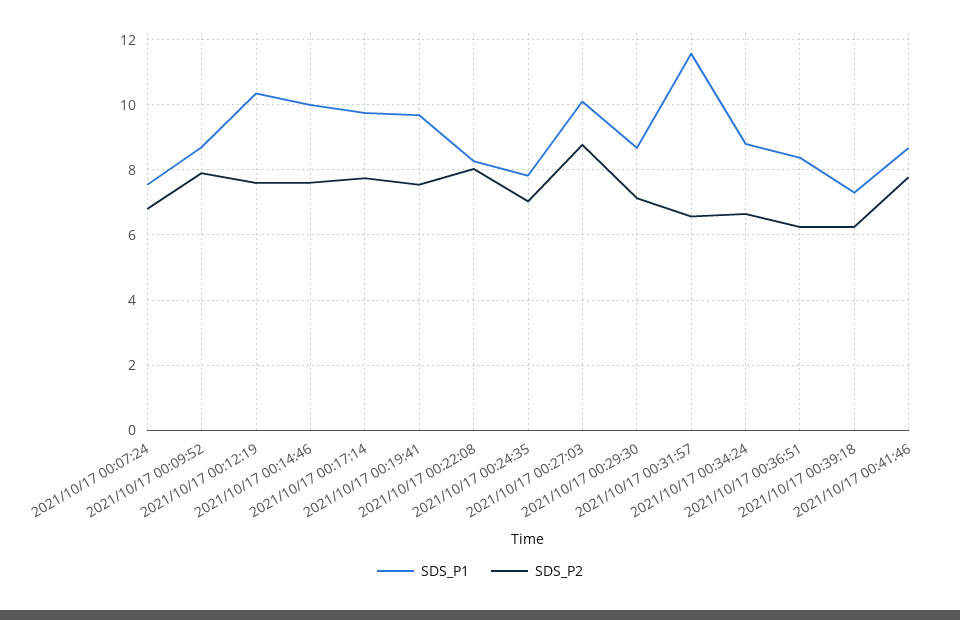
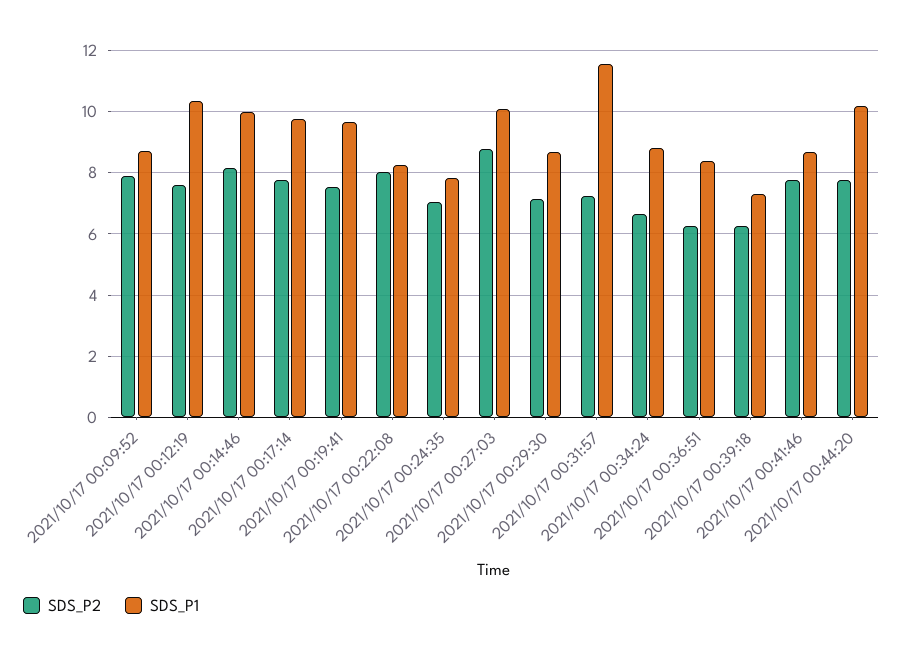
SDS_P1, 2021/10/17 00:07:24: 7.6 -> none
SDS_P2, 2021/10/17 00:07:24: 6.8 -> none
SDS_P2, 2021/10/17 00:14:46: 7.6 -> 8.2
SDS_P2, 2021/10/17 00:31:57: 6.6 -> 7.2
SDS_P2, 2021/10/17 00:44:20: none -> 7.8
SDS_P1, 2021/10/17 00:44:20: none -> 10.2

